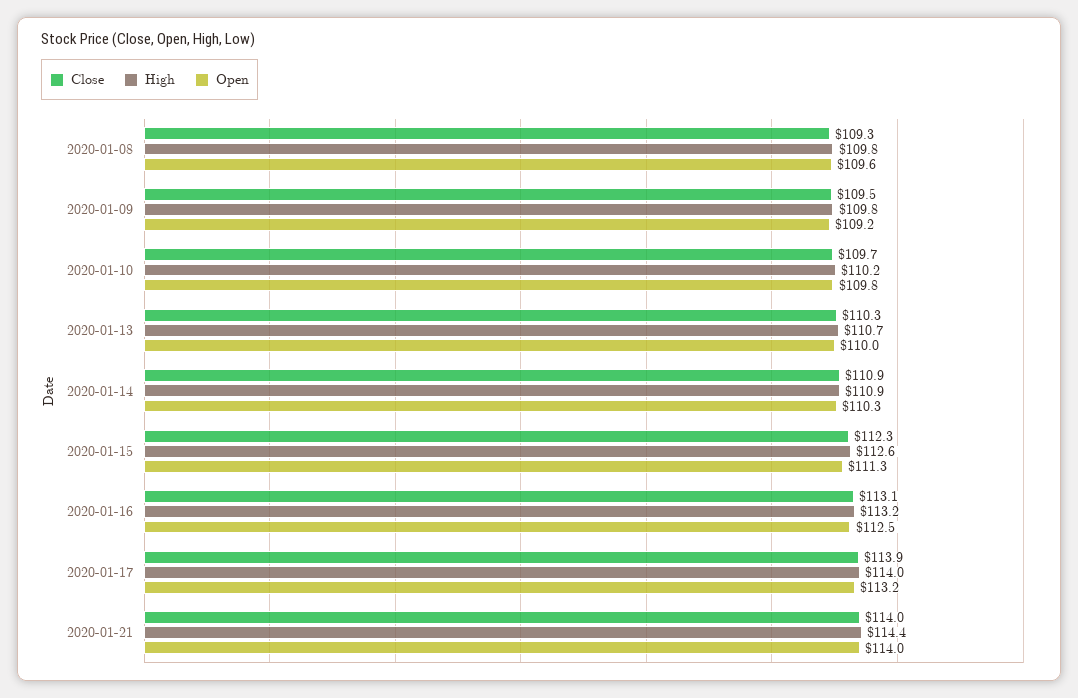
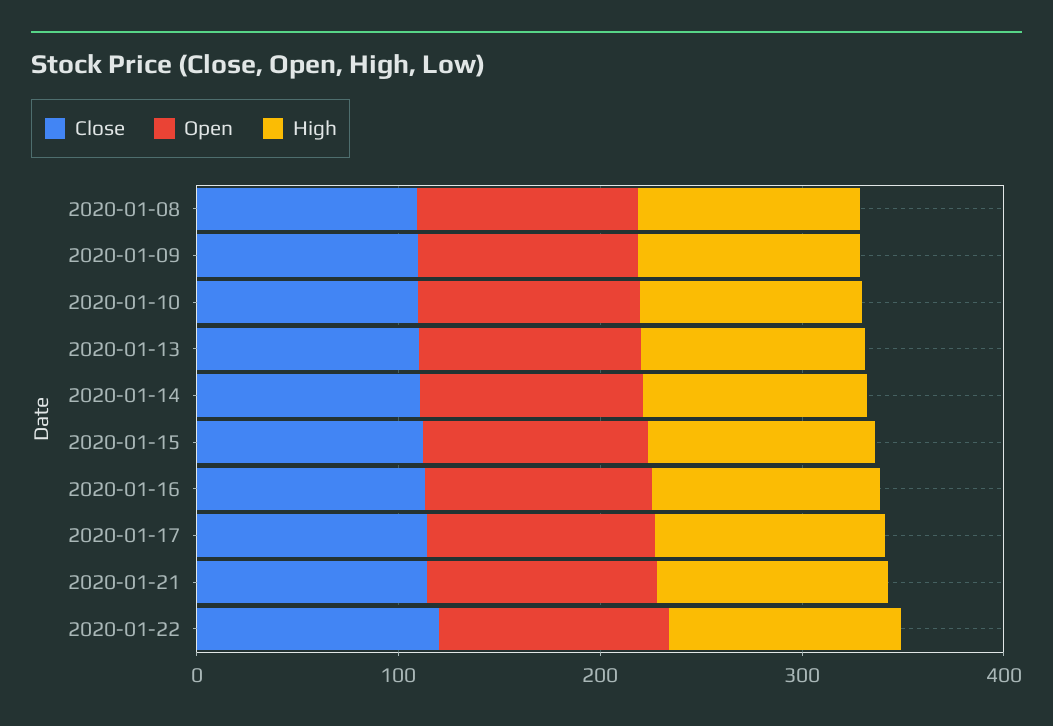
Close, 2020-01-22: none -> 120
Open, 2020-01-22: none -> 120
High, 2020-01-22: none -> 120

